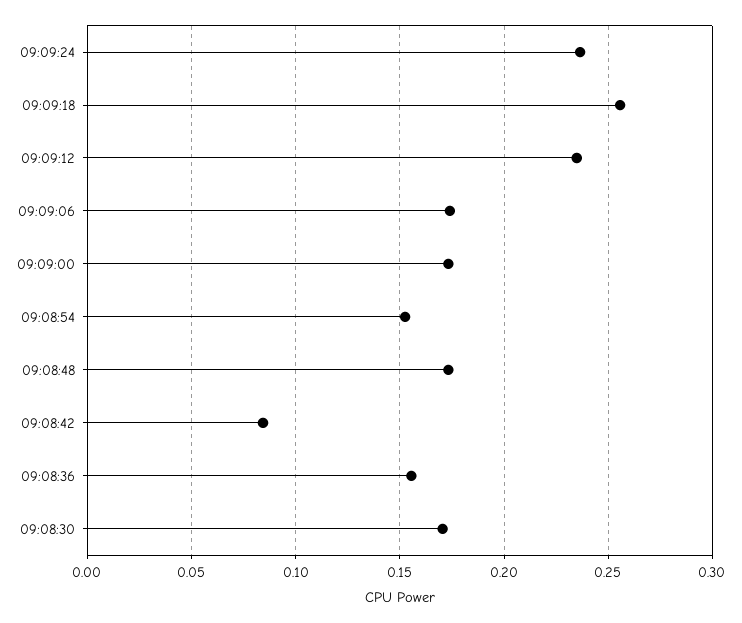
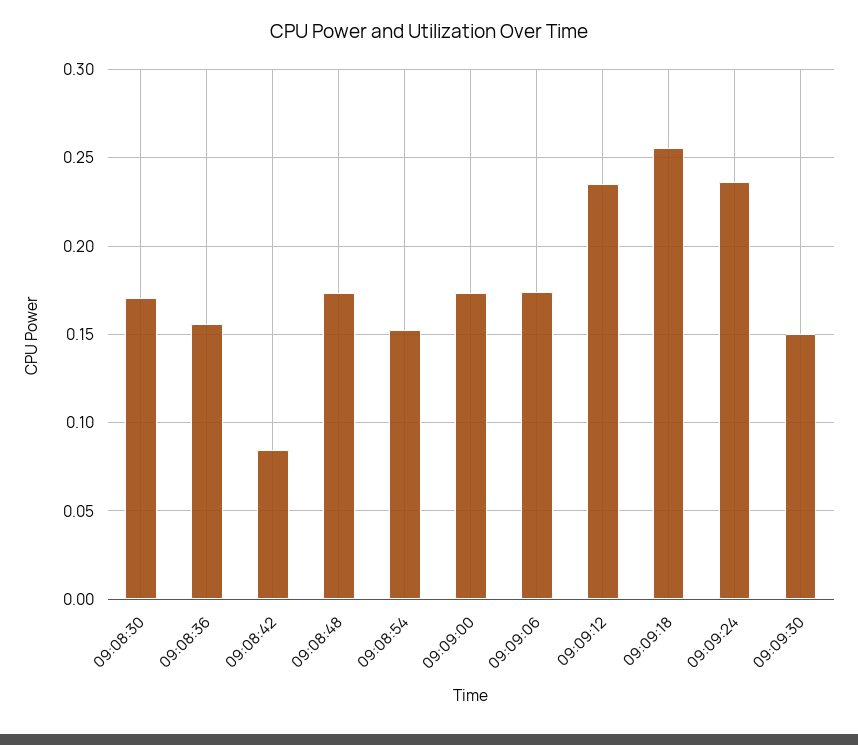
09:09:30: none -> 0.15

